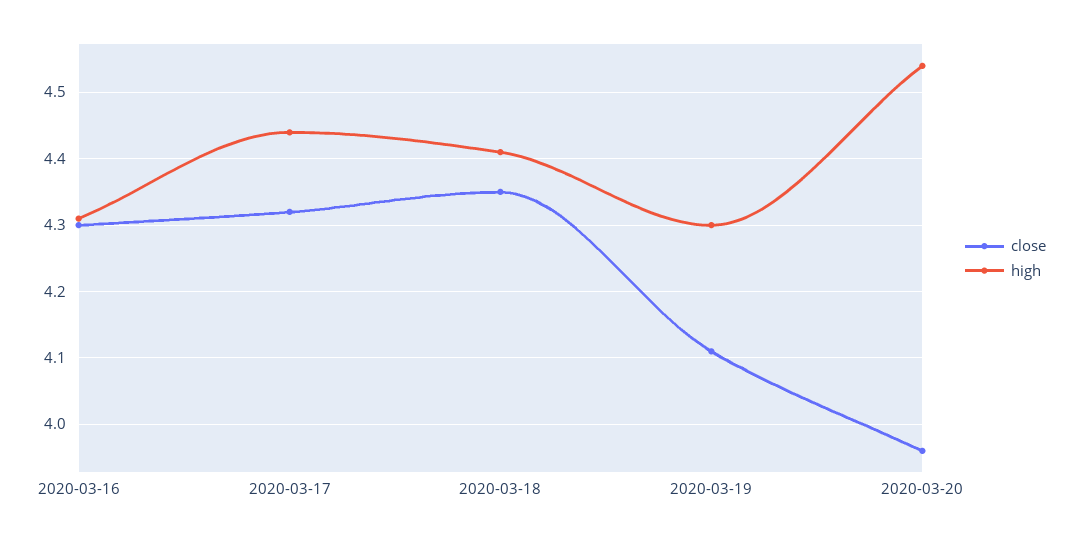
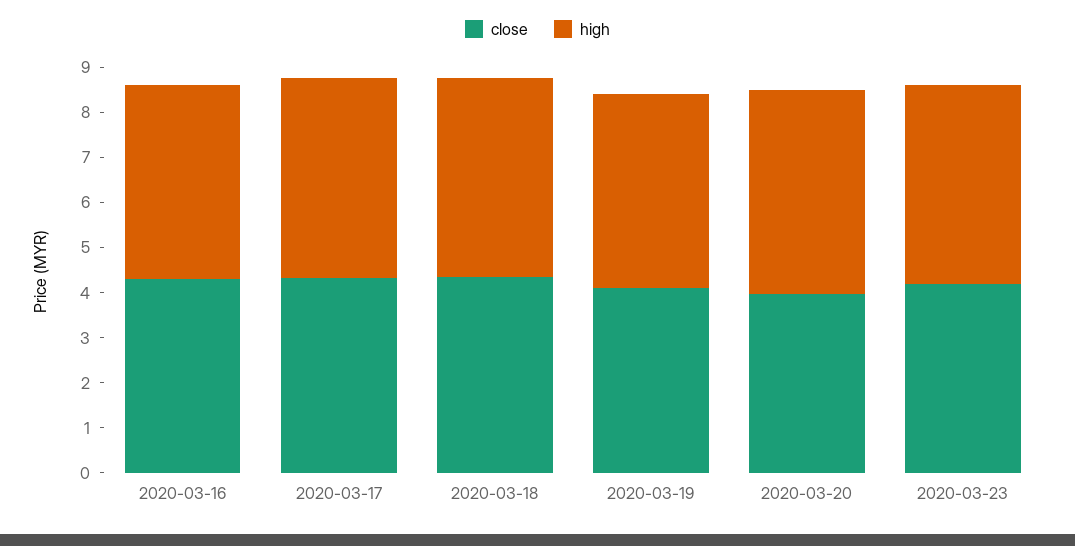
close, 2020-03-23: none -> 4.2
high, 2020-03-23: none -> 4.4

